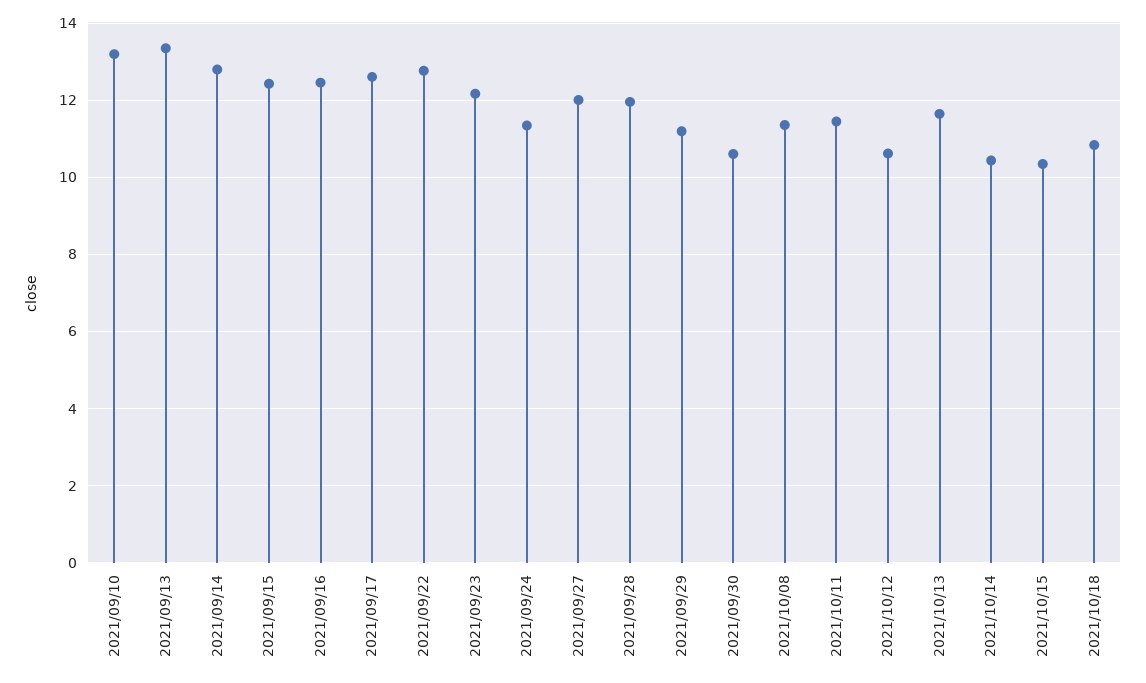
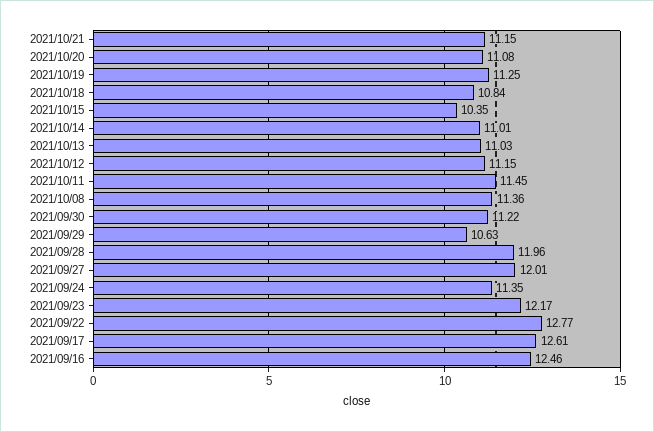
2021/09/10: 13.2 -> none
2021/09/13: 13.4 -> none
2021/09/14: 12.8 -> none
2021/09/15: 12.4 -> none
2021/09/29: 11.2 -> 10.63
2021/09/30: 10.6 -> 11.22
2021/10/12: 10.6 -> 11.15
2021/10/13: 11.6 -> 11.03
2021/10/14: 10.4 -> 11.01
2021/10/21: none -> 11.15
2021/10/20: none -> 11.08
2021/10/19: none -> 11.25

